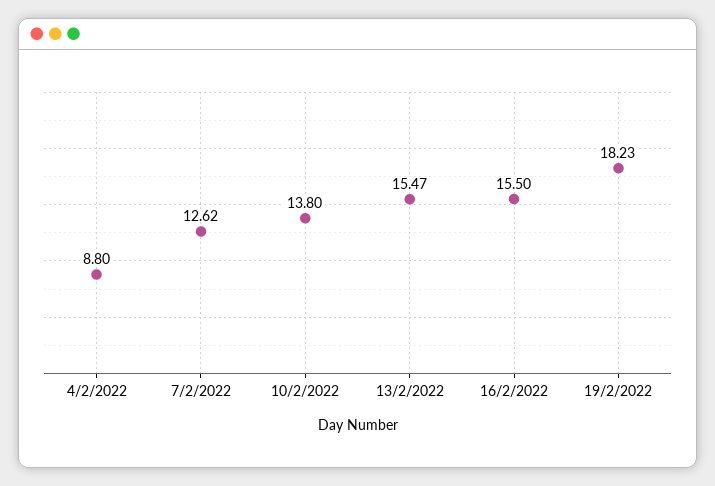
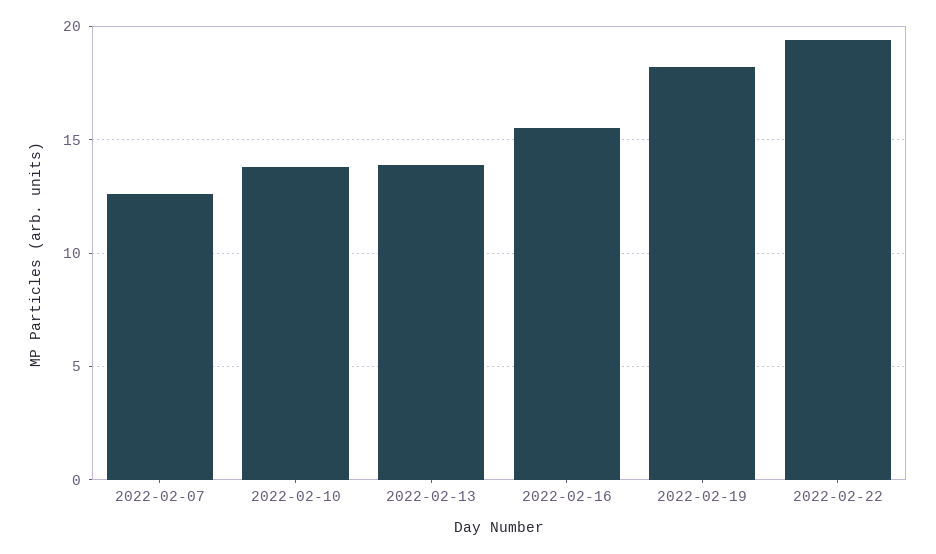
4/2/2022: 8.8 -> none
13/2/2022: 15.47 -> 14
2022-02-22: none -> 19.5

